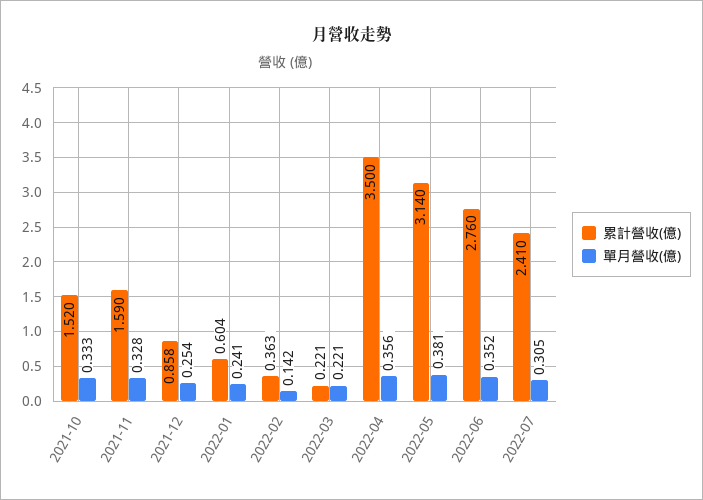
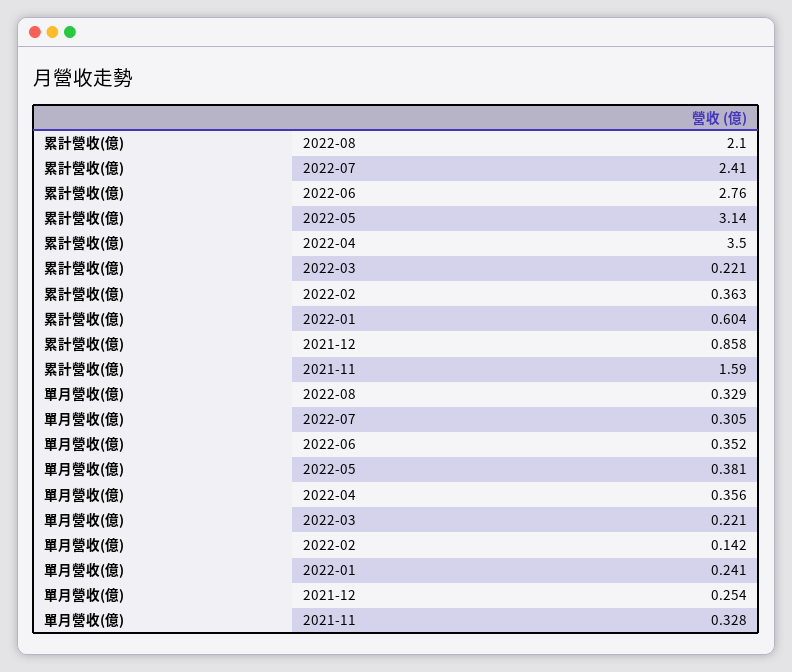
累計營收(億), 2021-10: 1.52 -> none
單月營收(億), 2021-10: 0.333 -> none
累計營收(億), 2022-08: none -> 2.1
單月營收(億), 2022-08: none -> 0.329

